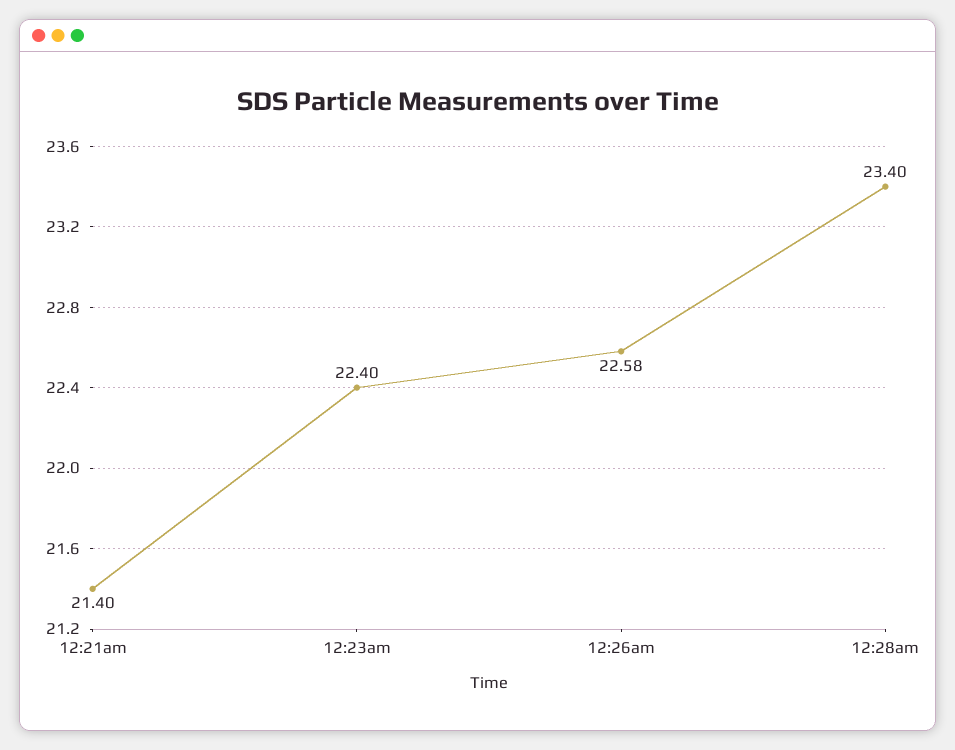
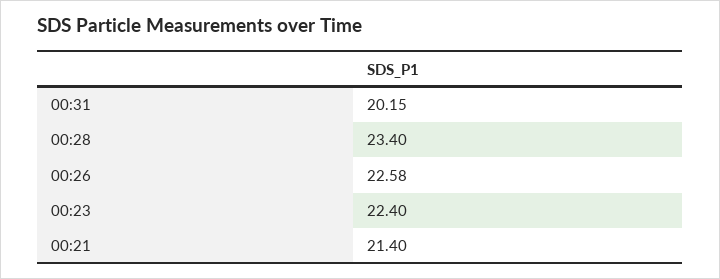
00:31: none -> 20.15

